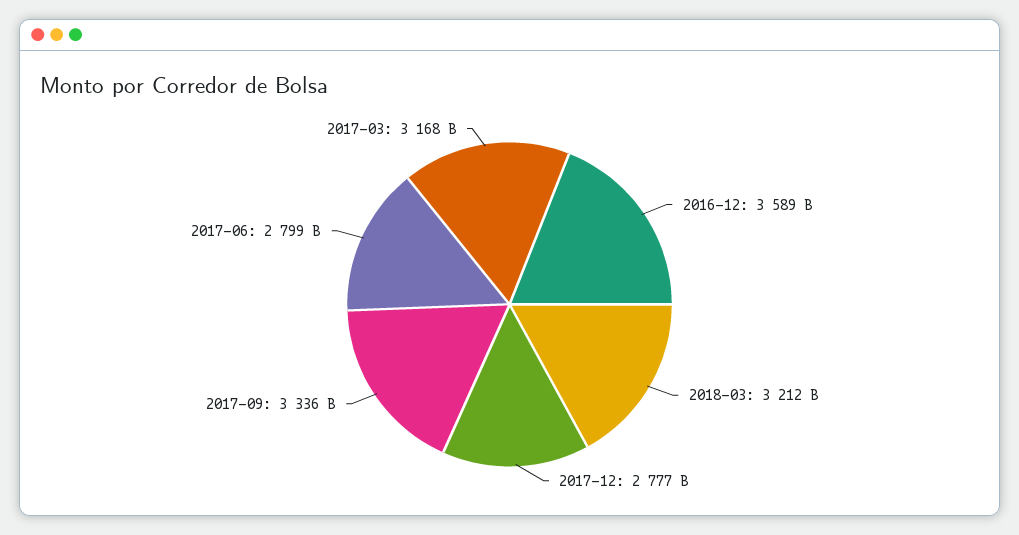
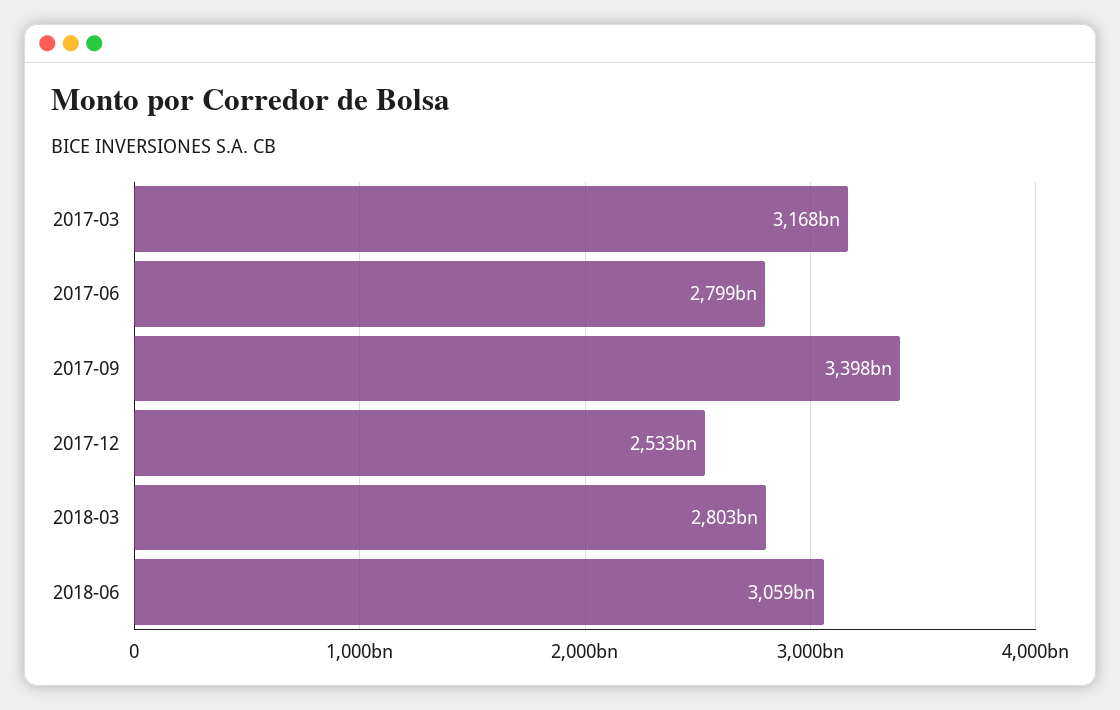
2016-12: 3589000000000 -> none
2018-03: 3212000000000 -> 2803000000000
2017-12: 2777000000000 -> 2533000000000
2017-09: 3336000000000 -> 3398000000000
2018-06: none -> 3059000000000

